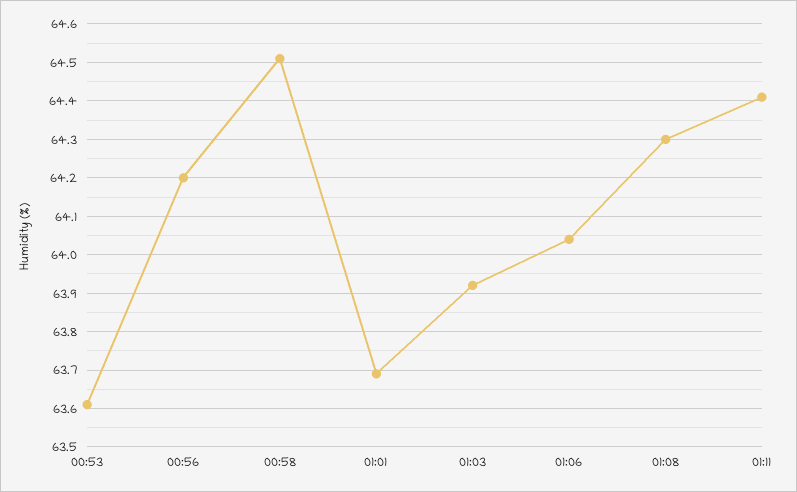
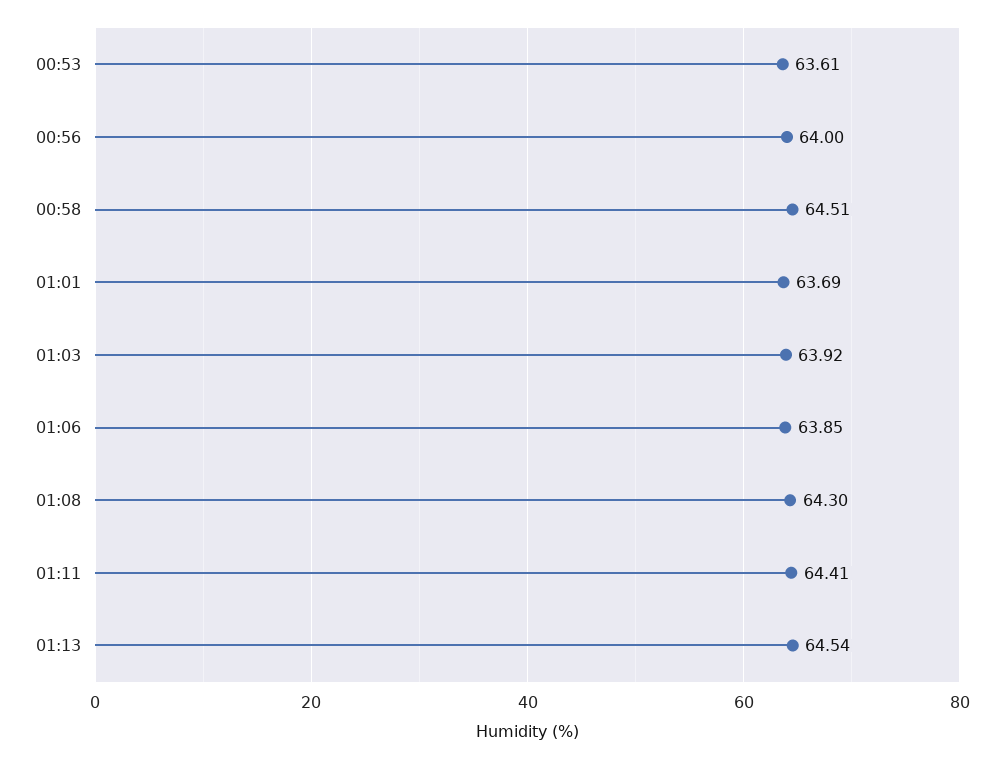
00:56: 64.2 -> 64
01:06: 64.05 -> 63.85
01:13: none -> 64.54

